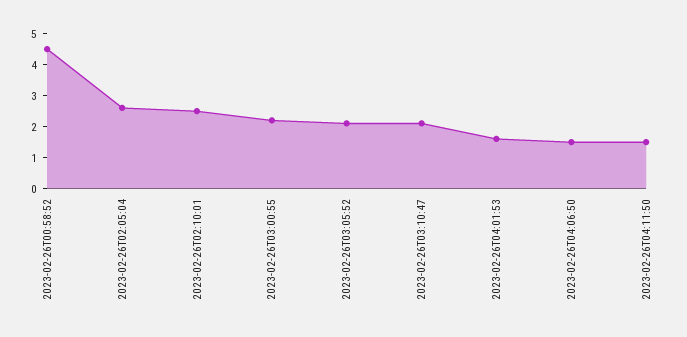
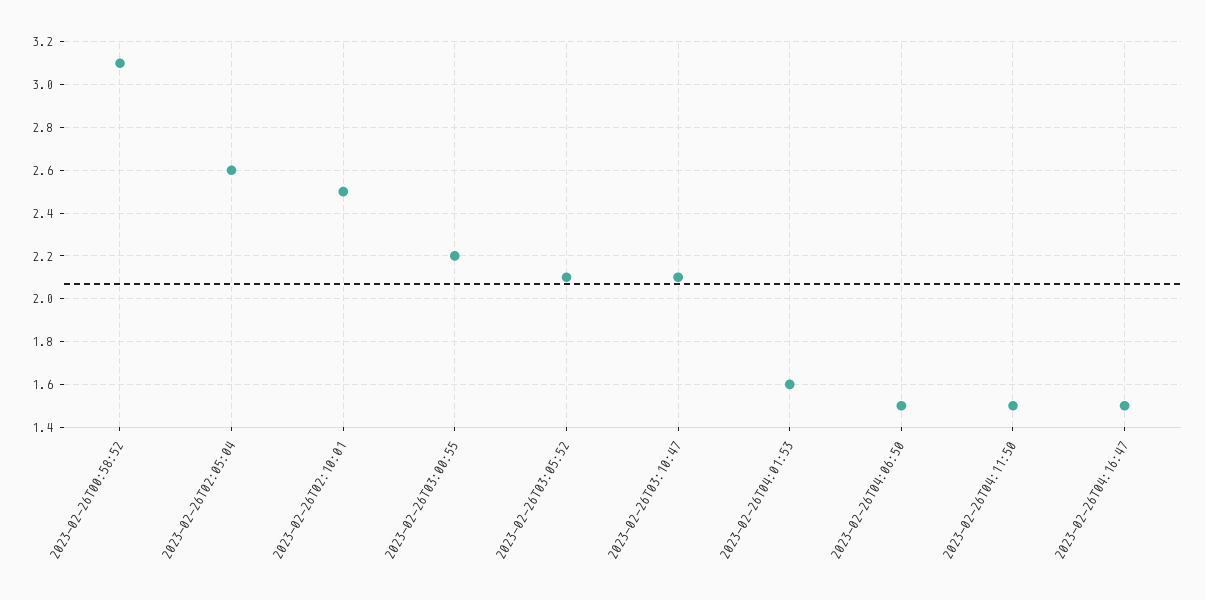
2023-02-26T00:58:52: 4.5 -> 3.1
2023-02-26T04:16:47: none -> 1.5

